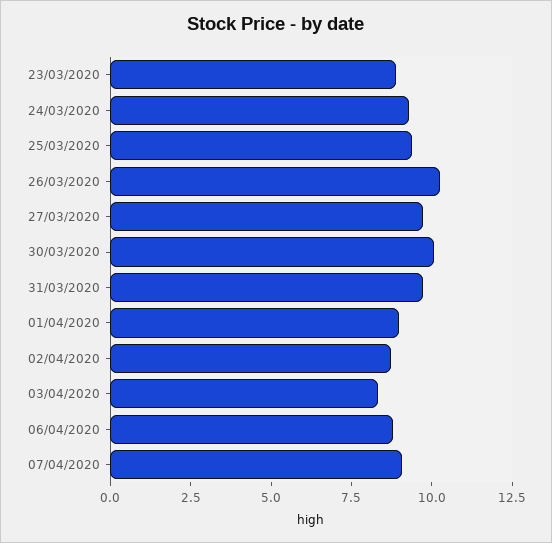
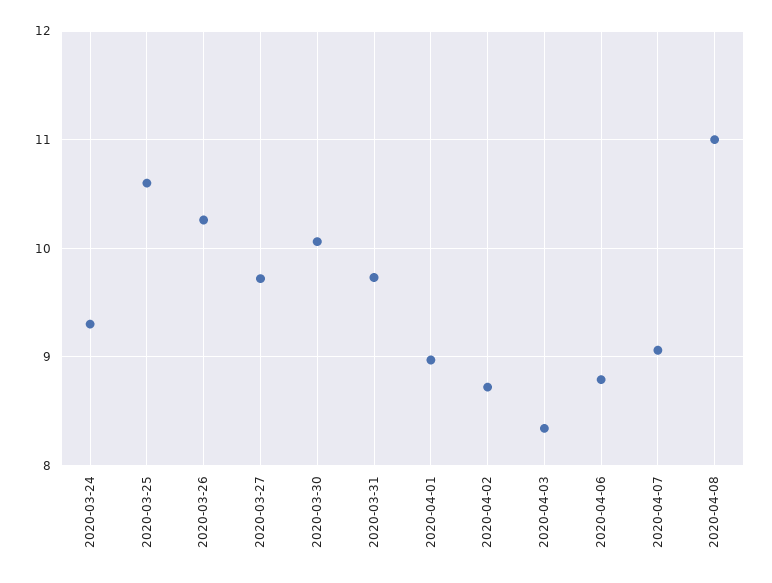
23/03/2020: 9 -> none
25/03/2020: 9.5 -> 10.6
2020-04-08: none -> 11

